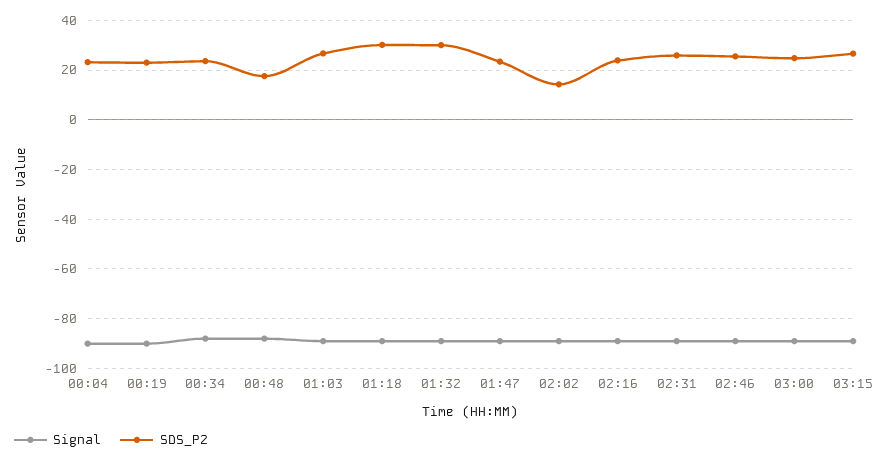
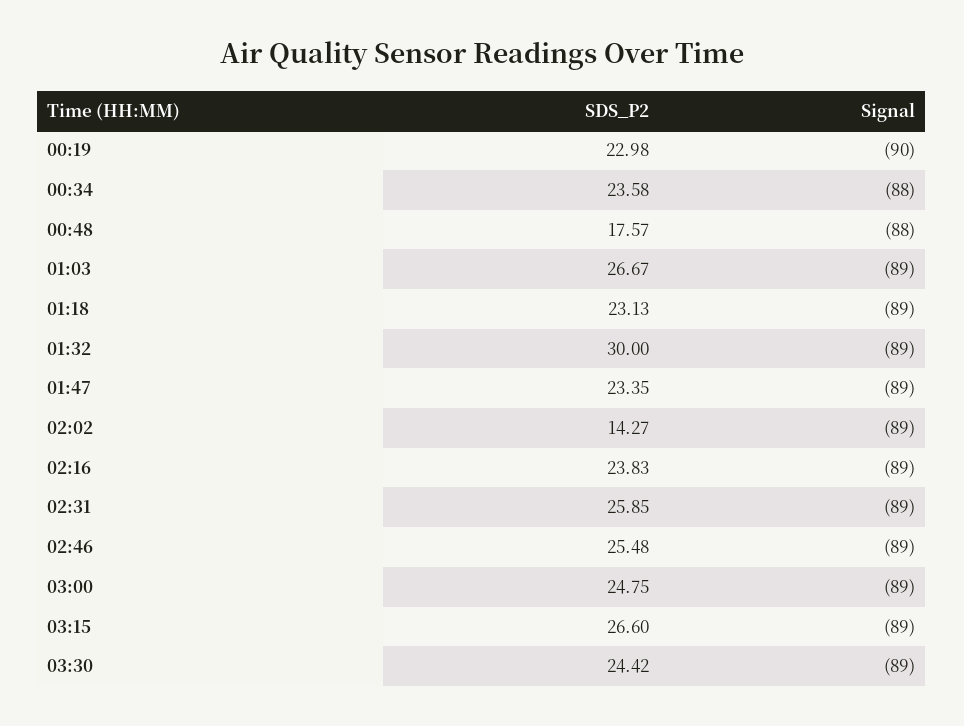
Signal, 00:04: -90 -> none
SDS_P2, 00:04: 22.5 -> none
SDS_P2, 01:18: 30 -> 23.13
SDS_P2, 03:30: none -> 24.42
Signal, 03:30: none -> -89

